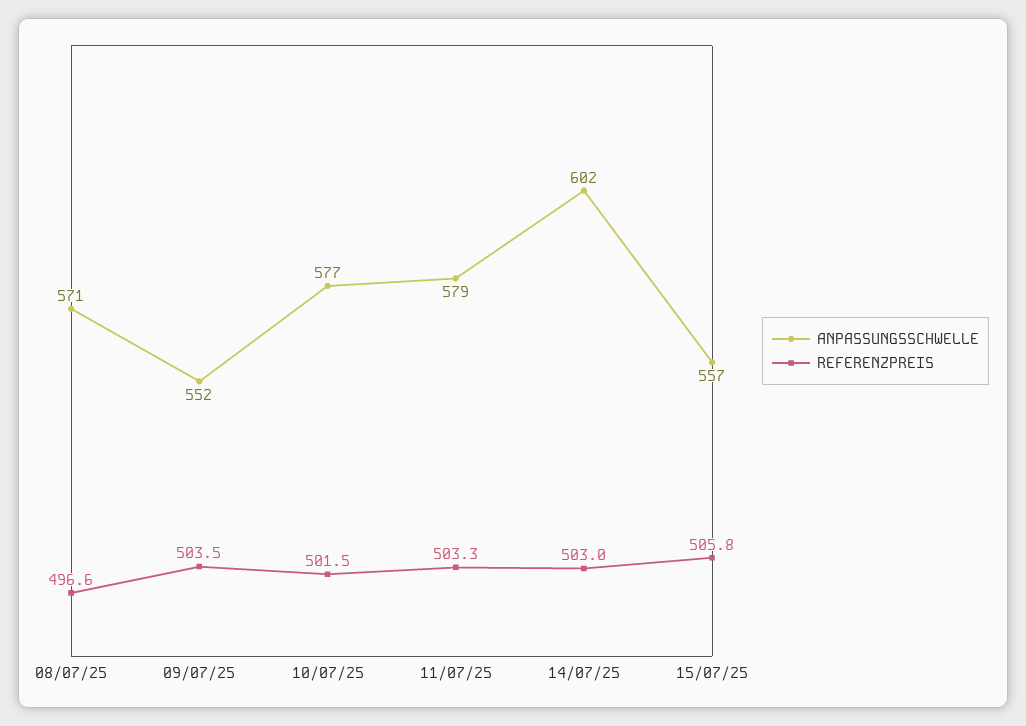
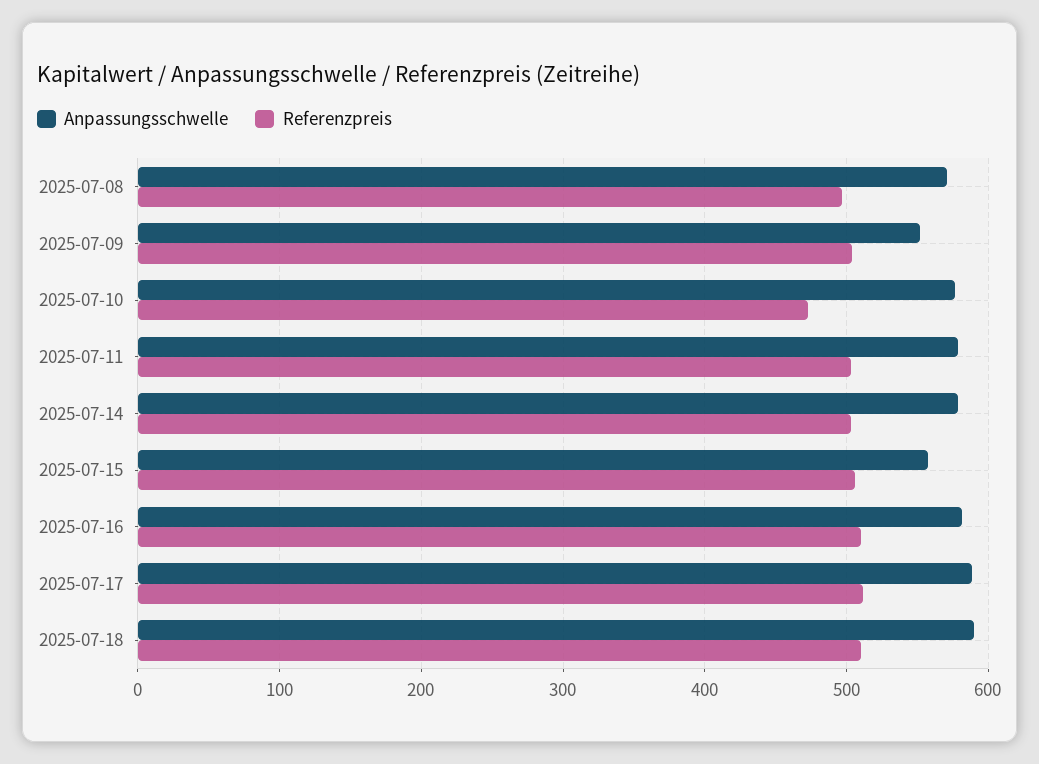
REFERENZPREIS, 10/07/25: 501.5 -> 470
ANPASSUNGSSCHWELLE, 14/07/25: 602 -> 580
ANPASSUNGSSCHWELLE, 2025-07-16: none -> 580
REFERENZPREIS, 2025-07-16: none -> 510
ANPASSUNGSSCHWELLE, 2025-07-17: none -> 590
REFERENZPREIS, 2025-07-17: none -> 510
ANPASSUNGSSCHWELLE, 2025-07-18: none -> 590
REFERENZPREIS, 2025-07-18: none -> 510

